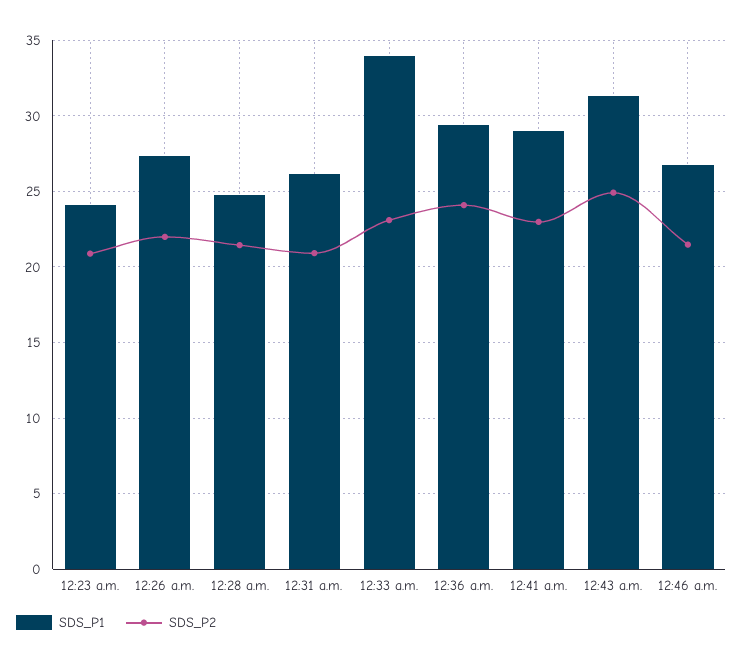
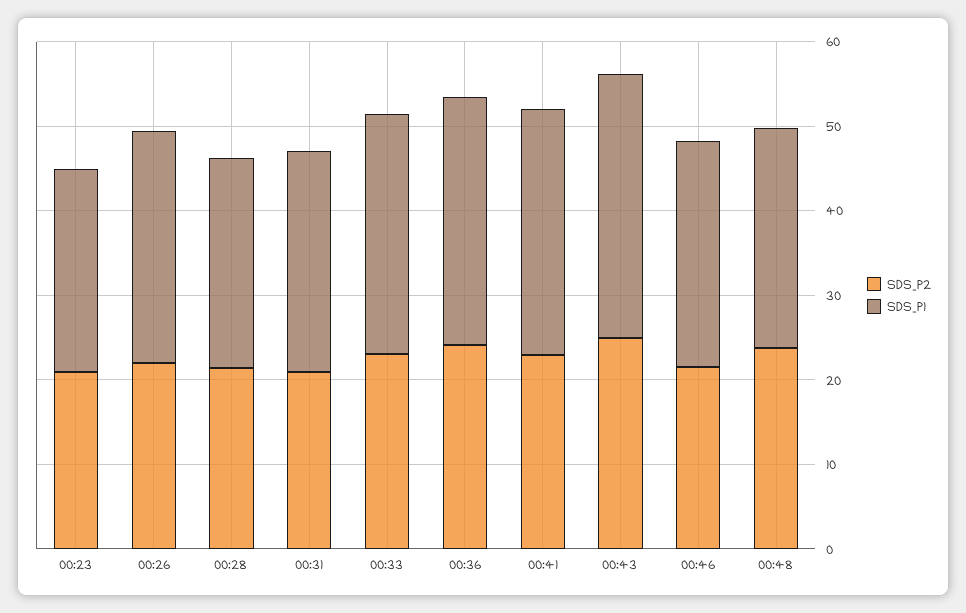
SDS_P1, 12:33 a.m.: 34 -> 28
SDS_P2, 00:48: none -> 24
SDS_P1, 00:48: none -> 26

